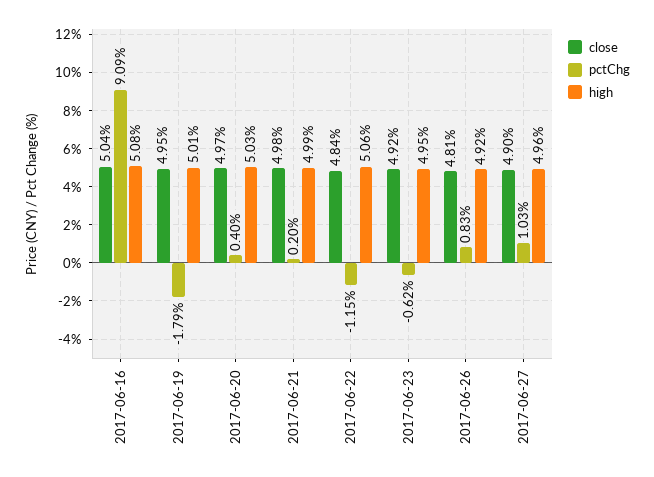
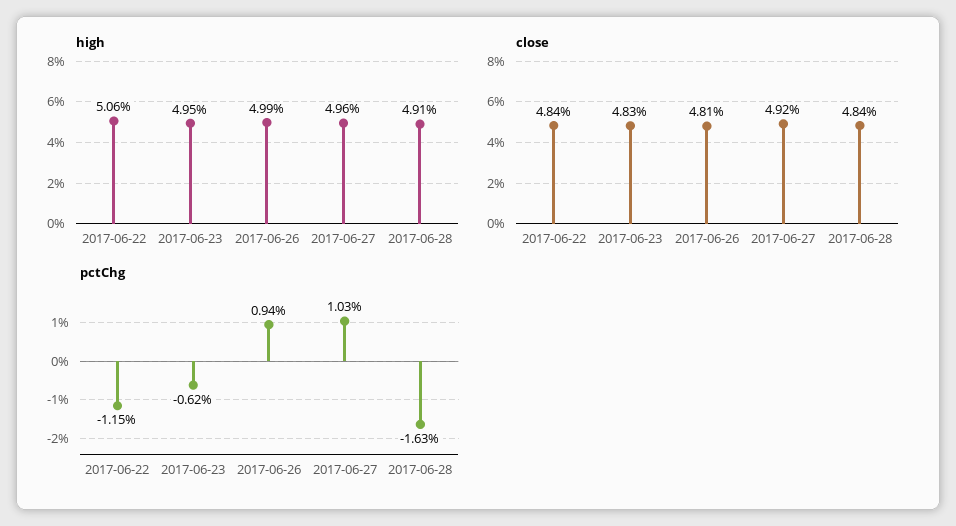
close, 2017-06-16: 5.04 -> none
pctChg, 2017-06-16: 9.09 -> none
high, 2017-06-16: 5.08 -> none
close, 2017-06-19: 4.95 -> none
pctChg, 2017-06-19: -1.79 -> none
high, 2017-06-19: 5.01 -> none
close, 2017-06-20: 4.97 -> none
pctChg, 2017-06-20: 0.4 -> none
high, 2017-06-20: 5.03 -> none
close, 2017-06-21: 4.98 -> none
pctChg, 2017-06-21: 0.2 -> none
high, 2017-06-21: 4.99 -> none
close, 2017-06-23: 4.92 -> 4.83
pctChg, 2017-06-26: 0.83 -> 0.94
high, 2017-06-26: 4.92 -> 4.99
close, 2017-06-27: 4.9 -> 4.92
high, 2017-06-28: none -> 4.91
close, 2017-06-28: none -> 4.84
pctChg, 2017-06-28: none -> -1.63

